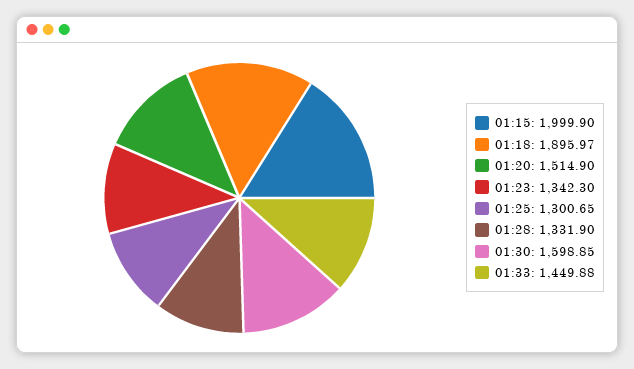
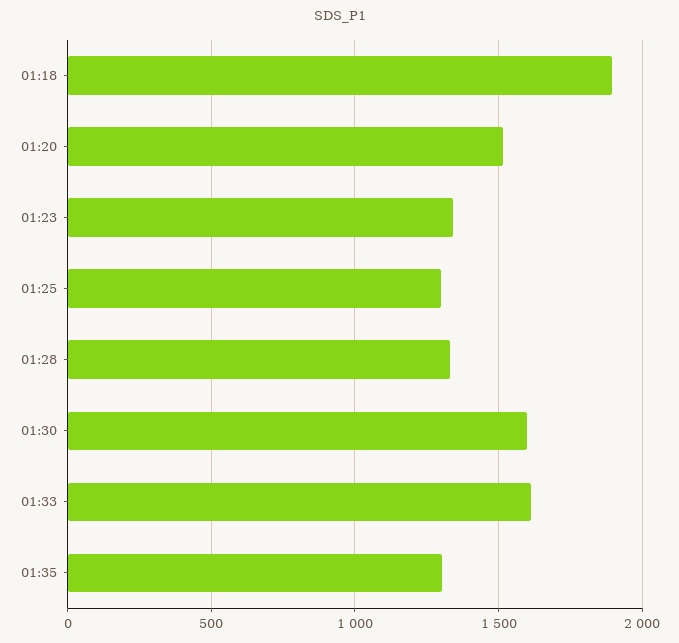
01:15: 1999.9 -> none
01:33: 1449.88 -> 1600
01:35: none -> 1300

